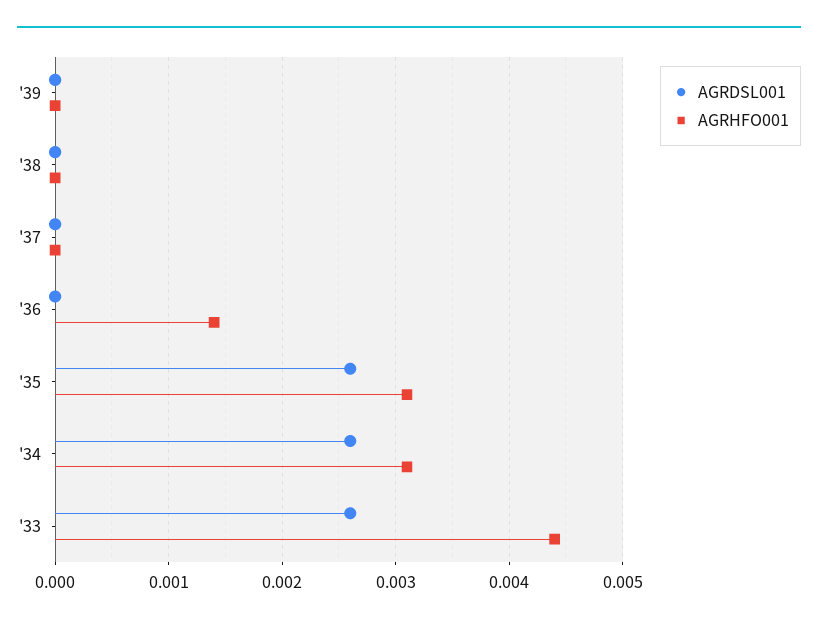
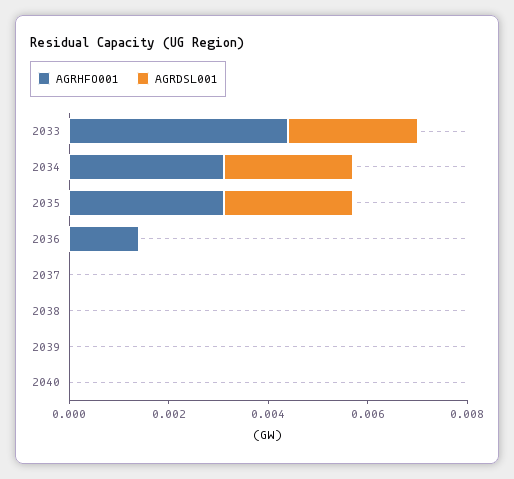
AGRHFO001, 2040: none -> 0
AGRDSL001, 2040: none -> 0

